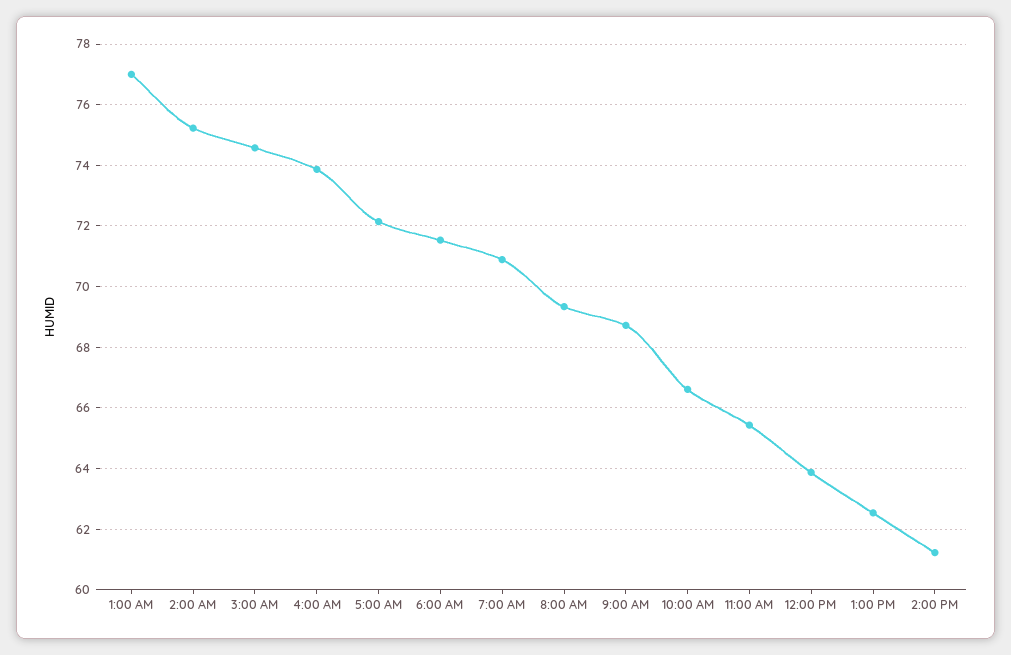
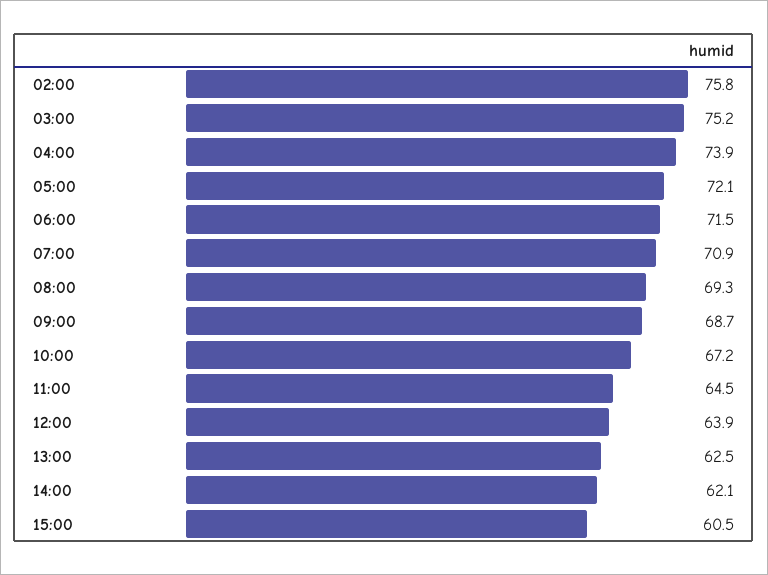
1:00 AM: 77 -> none
2:00 AM: 75.2 -> 75.8
3:00 AM: 74.6 -> 75.2
10:00 AM: 66.6 -> 67.2
11:00 AM: 65.4 -> 64.5
2:00 PM: 61.2 -> 62.1
15:00: none -> 60.5

